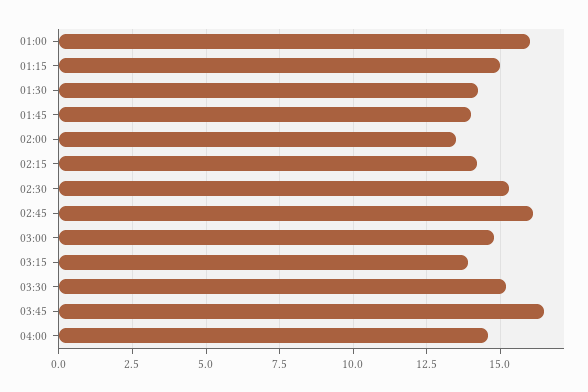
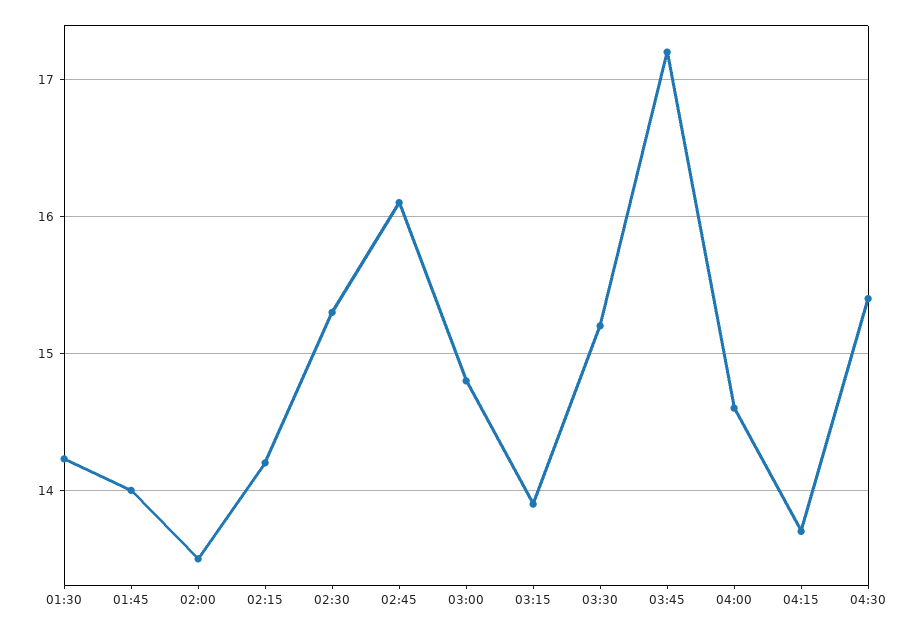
01:00: 16 -> none
01:15: 15 -> none
03:45: 16.5 -> 17.2
04:15: none -> 13.7
04:30: none -> 15.4

